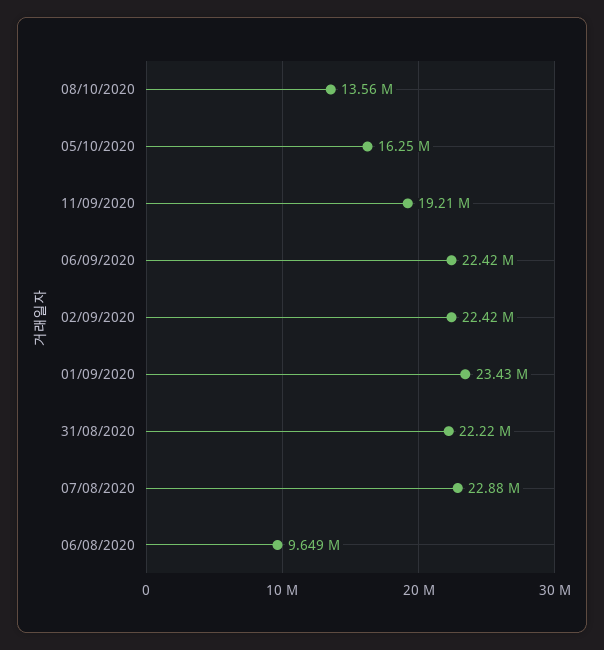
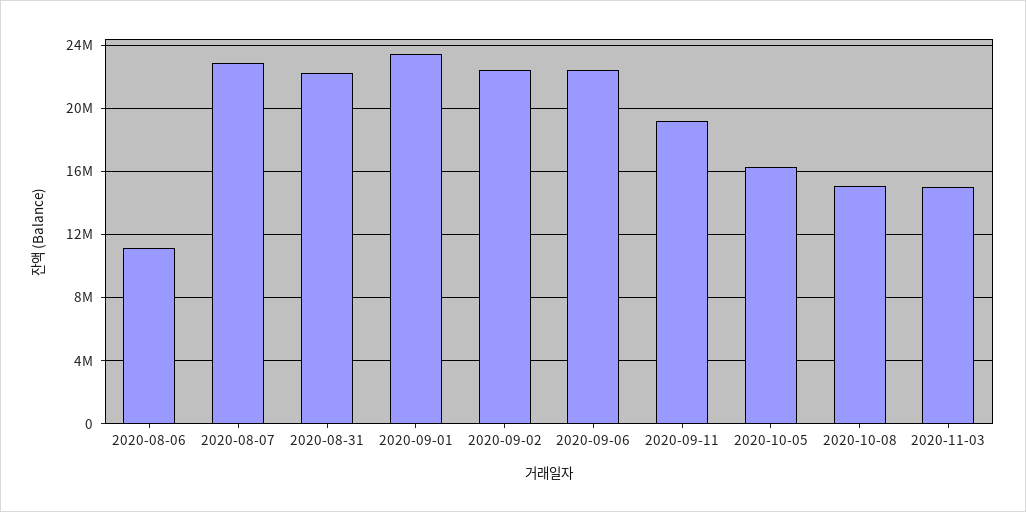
08/10/2020: 13560000 -> 15000000
06/08/2020: 9649000 -> 11000000
2020-11-03: none -> 15000000

